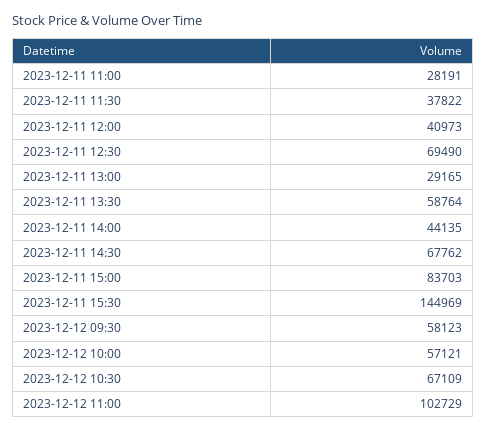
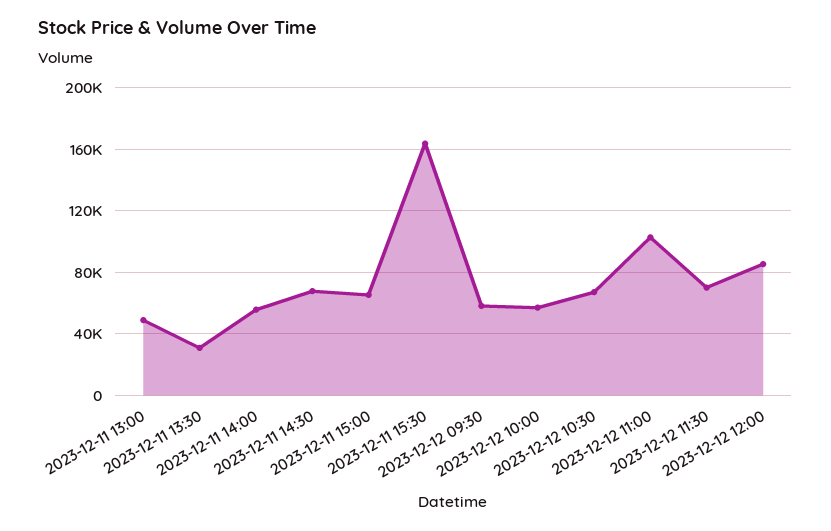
2023-12-11 11:00: 28191 -> none
2023-12-11 11:30: 37822 -> none
2023-12-11 12:00: 40973 -> none
2023-12-11 12:30: 69490 -> none
2023-12-11 13:00: 29165 -> 50000
2023-12-11 13:30: 58764 -> 30000
2023-12-11 14:00: 44135 -> 55000
2023-12-11 15:00: 83703 -> 65000
2023-12-11 15:30: 144969 -> 165000
2023-12-12 11:30: none -> 70000
2023-12-12 12:00: none -> 85000

